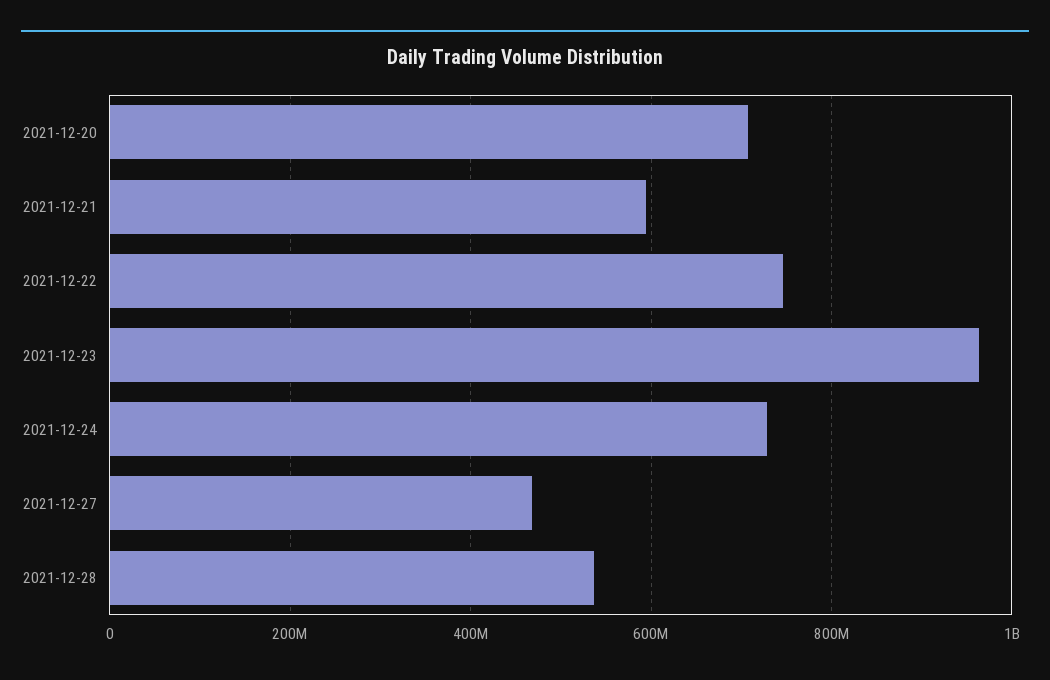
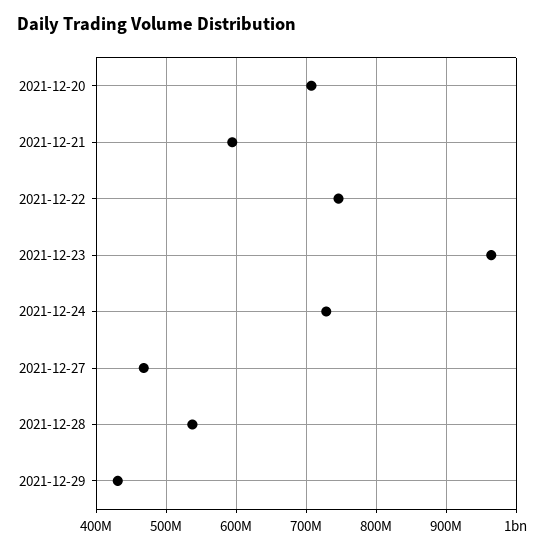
2021-12-29: none -> 430000000

